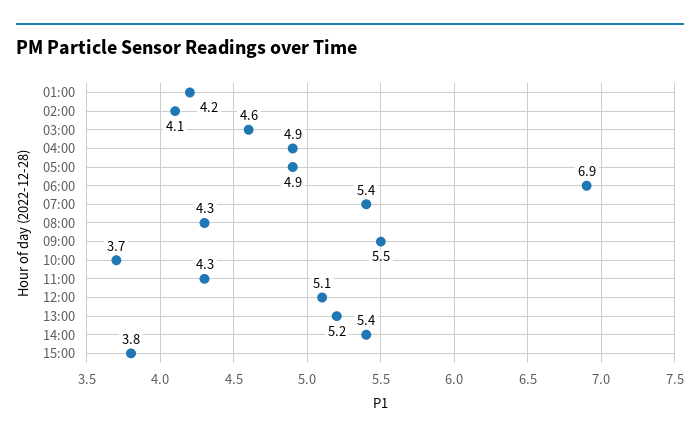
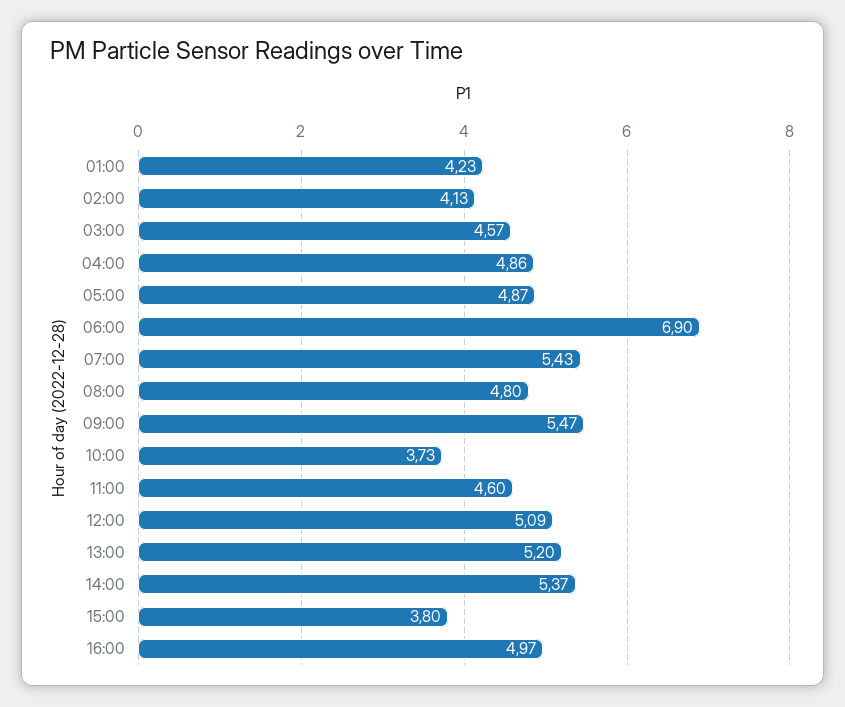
08:00: 4.3 -> 4.8
11:00: 4.3 -> 4.6
16:00: none -> 4.97

